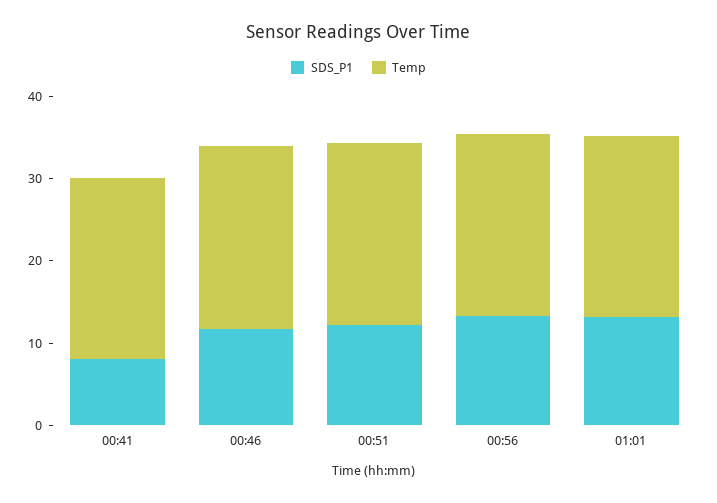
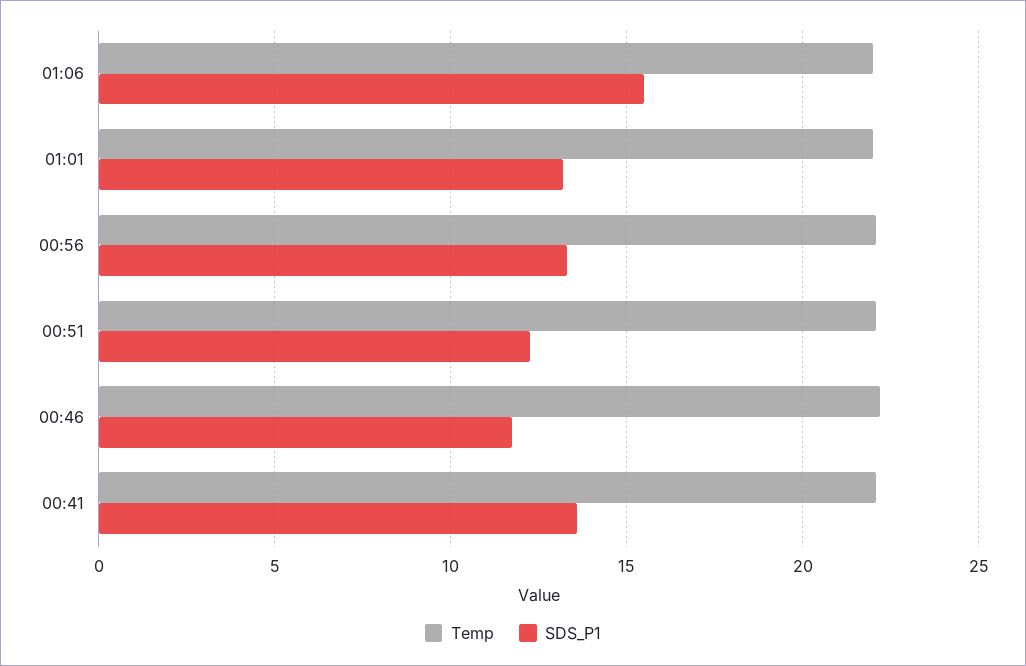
SDS_P1, 00:41: 8 -> 13.5
Temp, 01:06: none -> 22
SDS_P1, 01:06: none -> 15.5

